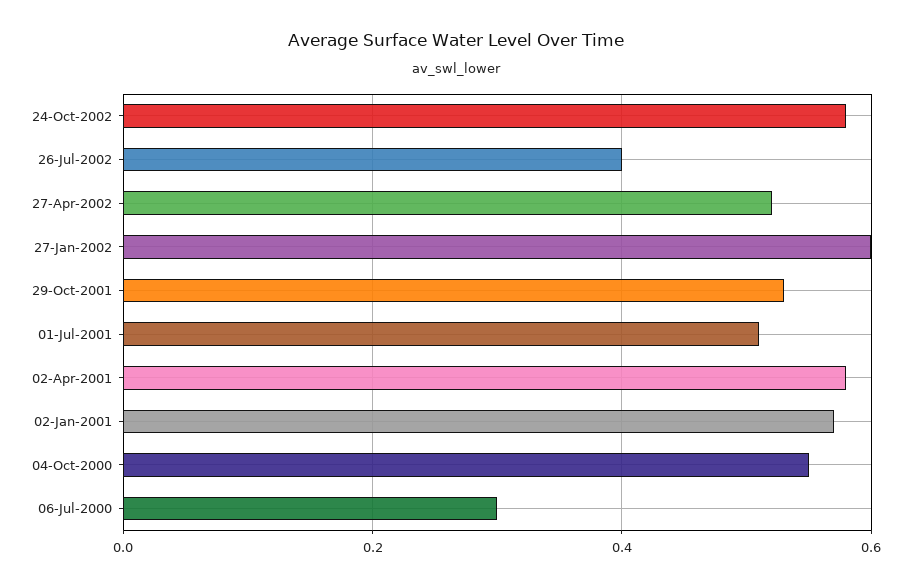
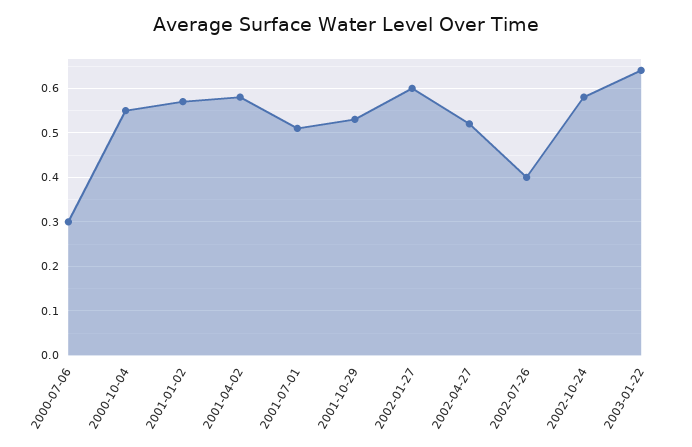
2003-01-22: none -> 0.65

